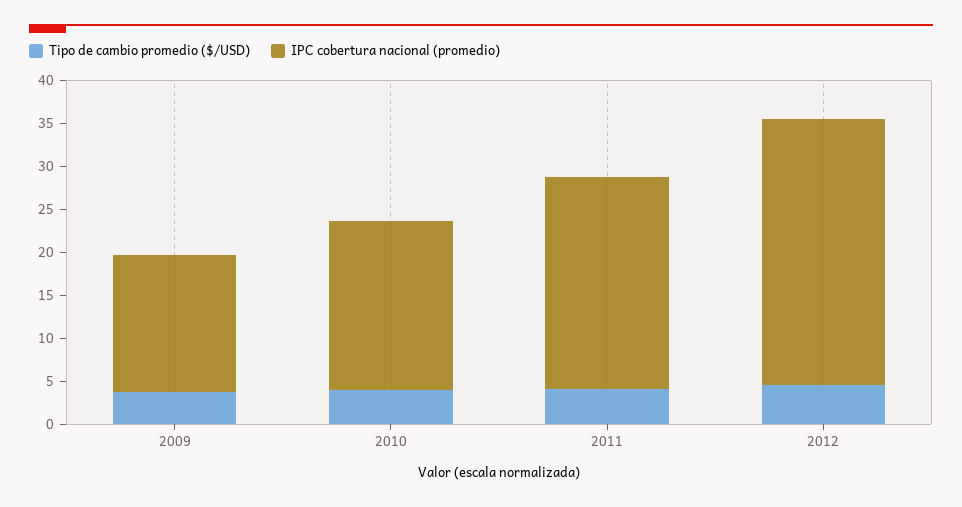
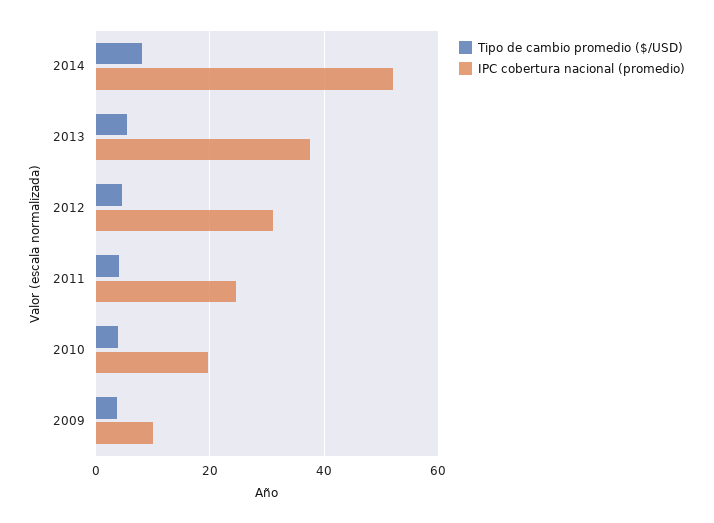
IPC cobertura nacional (promedio), 2009: 16 -> 10
Tipo de cambio promedio ($/USD), 2014: none -> 8
IPC cobertura nacional (promedio), 2014: none -> 52
Tipo de cambio promedio ($/USD), 2013: none -> 6
IPC cobertura nacional (promedio), 2013: none -> 38

